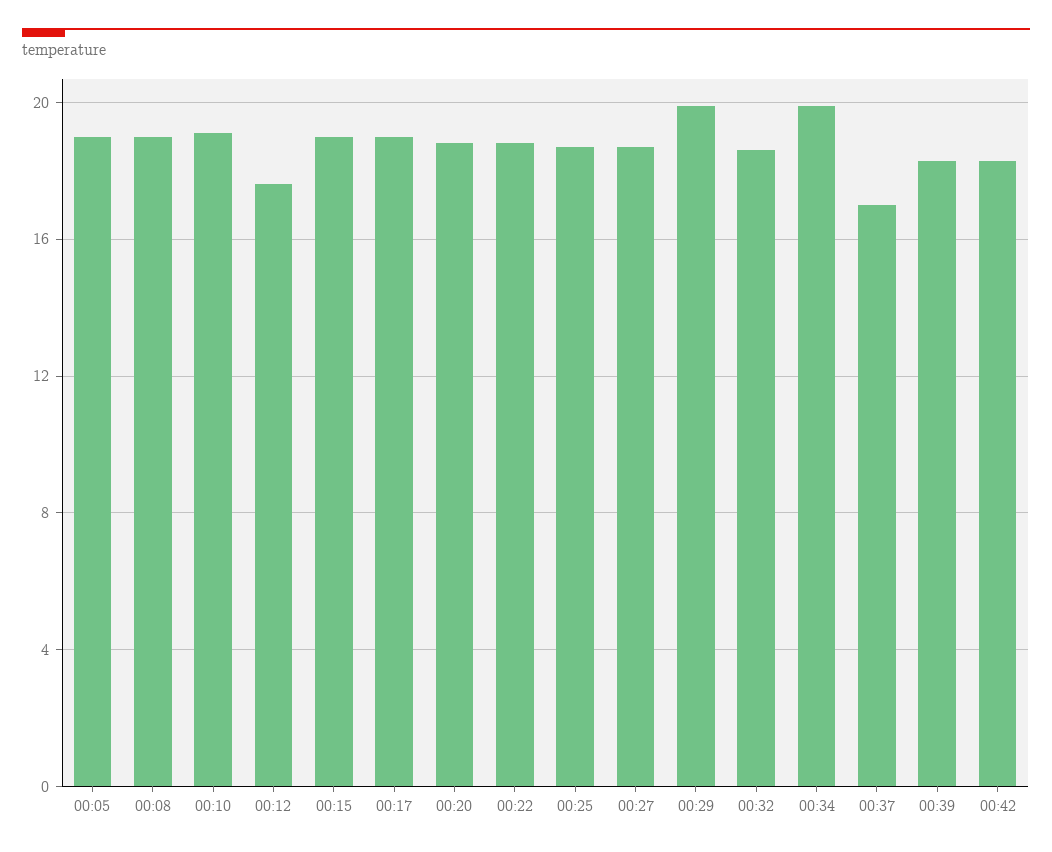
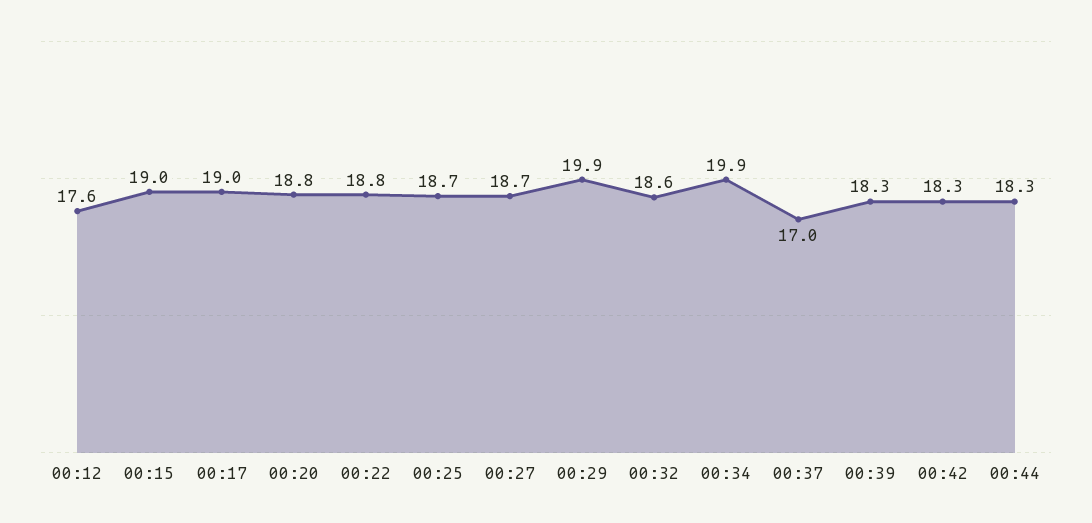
00:05: 19 -> none
00:08: 19 -> none
00:10: 19 -> none
00:44: none -> 18.3

